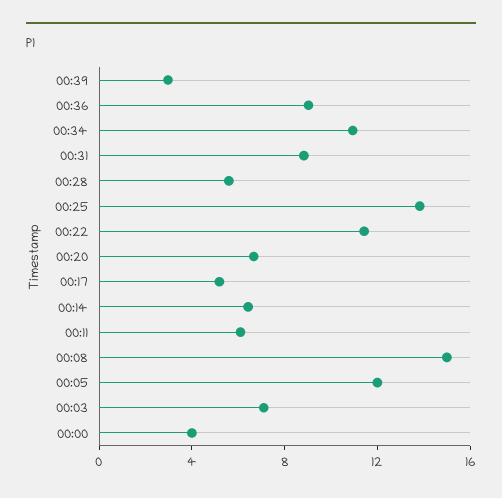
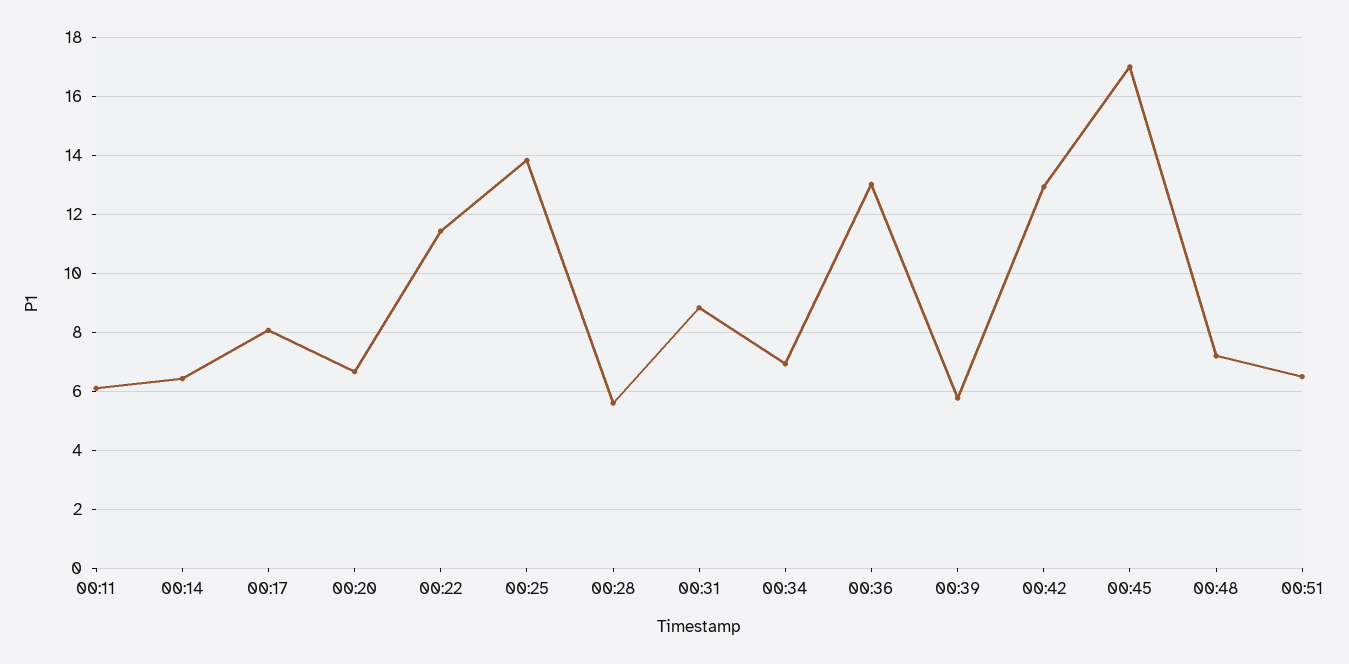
00:39: 3 -> 5.75
00:36: 9 -> 13
00:34: 11 -> 7
00:17: 5 -> 8
00:08: 15 -> none
00:05: 12 -> none
00:03: 7 -> none
00:00: 4 -> none
00:42: none -> 13
00:45: none -> 17
00:48: none -> 7.25
00:51: none -> 6.5

